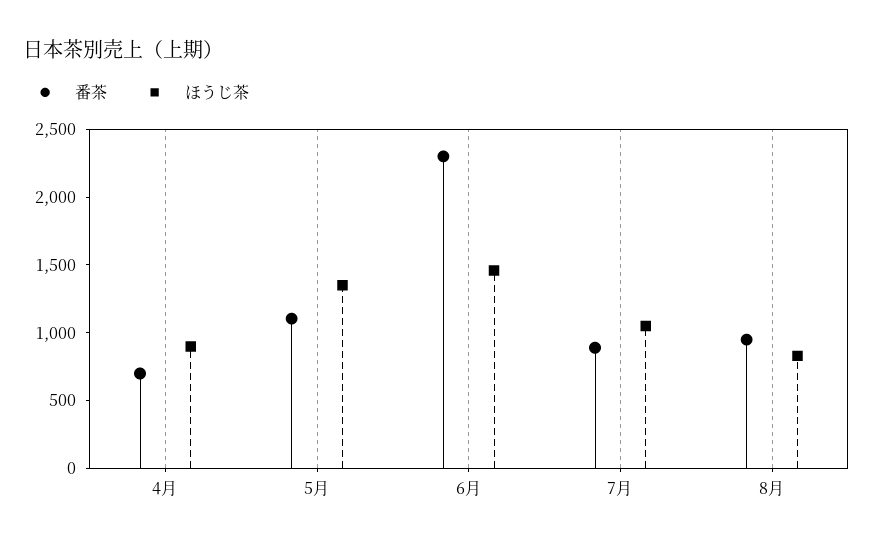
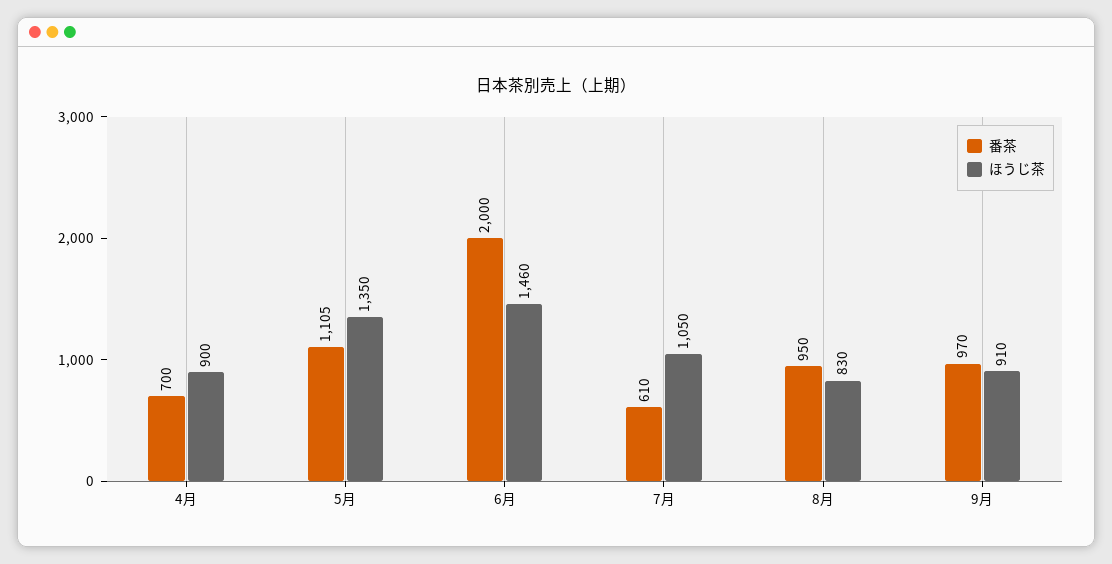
番茶, 6月: 2300 -> 2000
番茶, 7月: 900 -> 610
番茶, 9月: none -> 970
ほうじ茶, 9月: none -> 910

